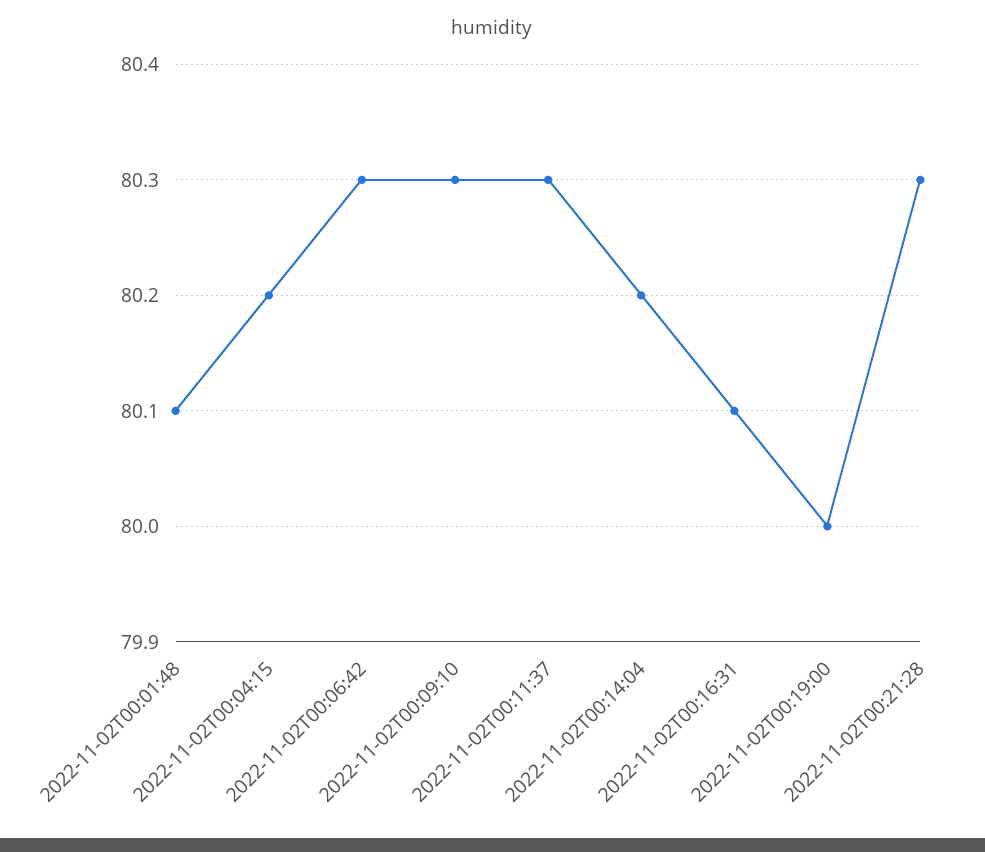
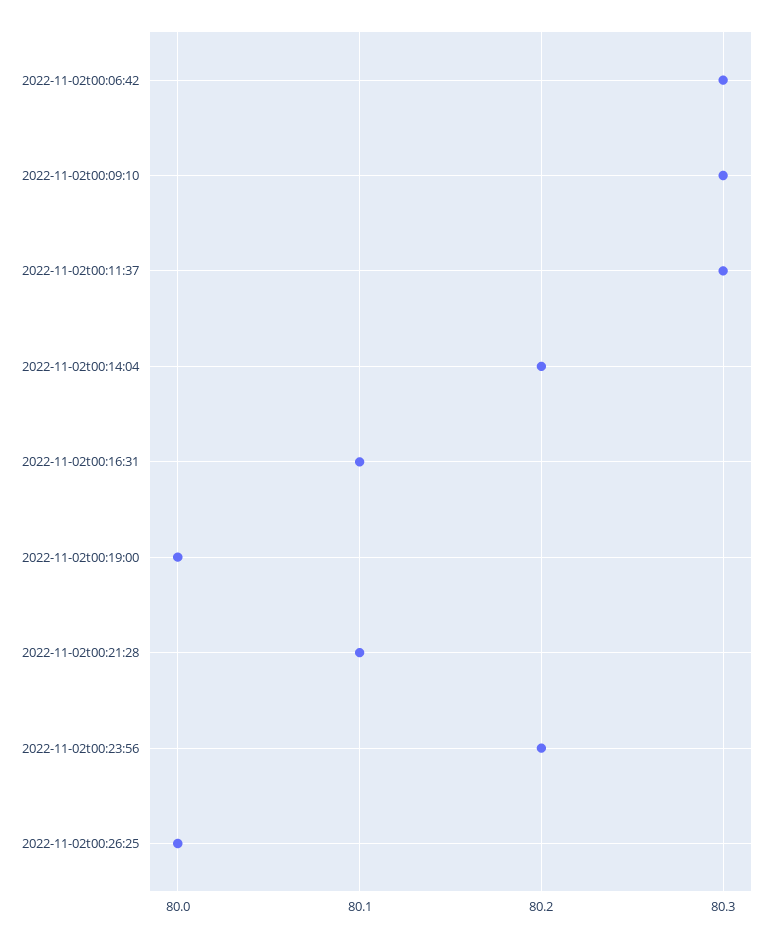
2022-11-02T00:01:48: 80.1 -> none
2022-11-02T00:04:15: 80.2 -> none
2022-11-02T00:21:28: 80.3 -> 80.1
2022-11-02t00:23:56: none -> 80.2
2022-11-02t00:26:25: none -> 80

